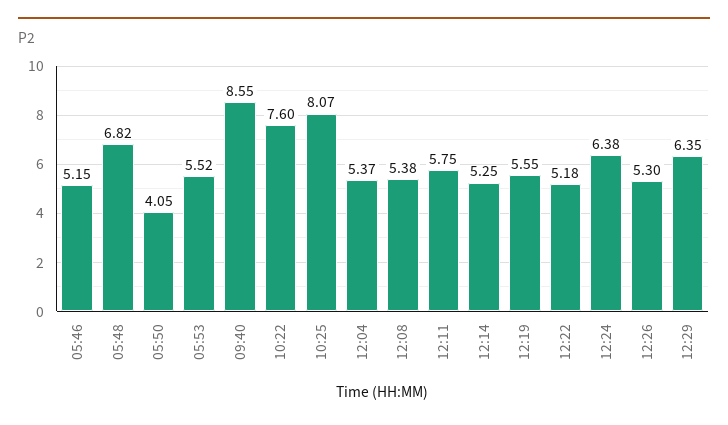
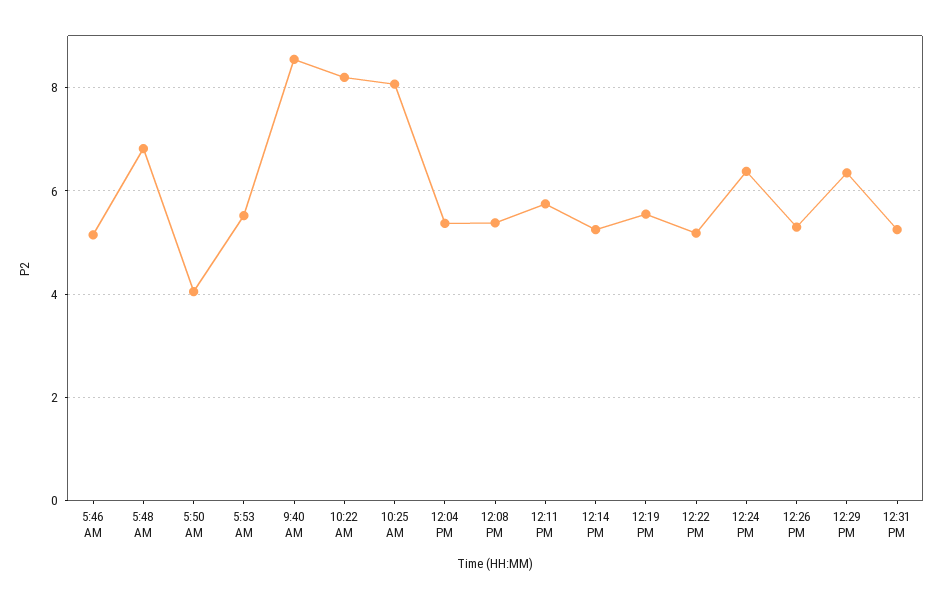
10:22: 7.6 -> 8.2
12:31 PM: none -> 5.2

